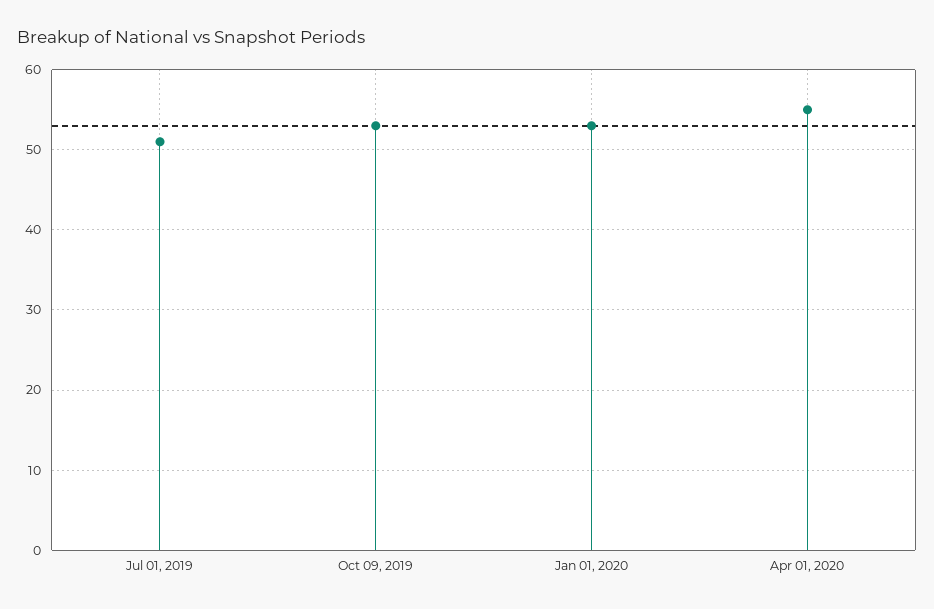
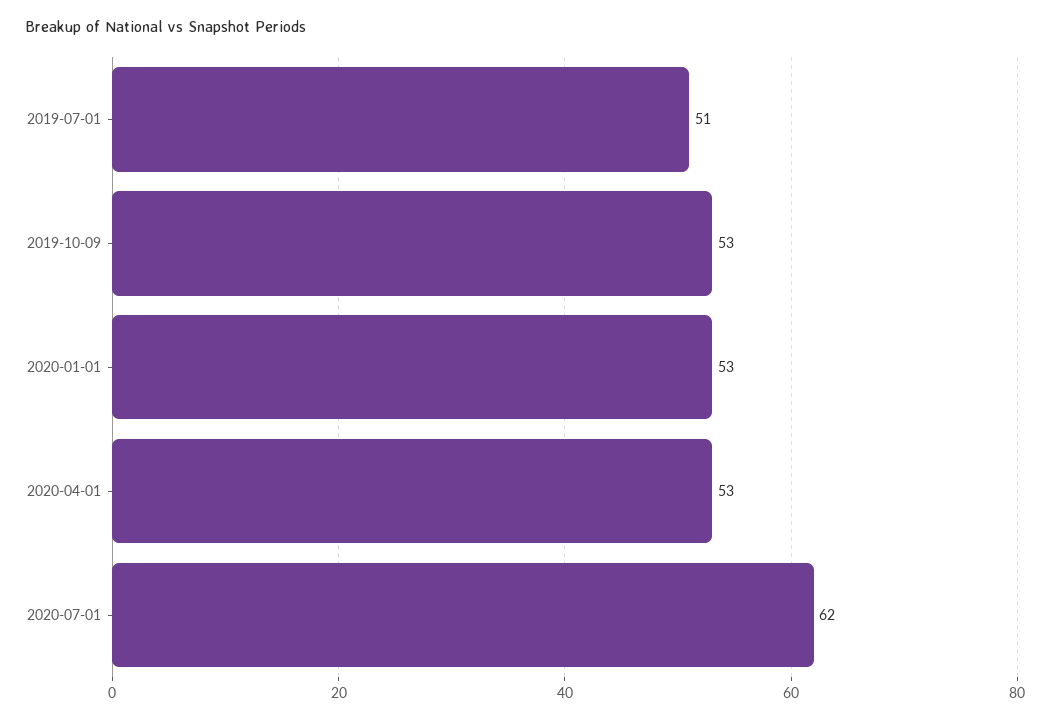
Apr 01, 2020: 55 -> 53
2020-07-01: none -> 62

